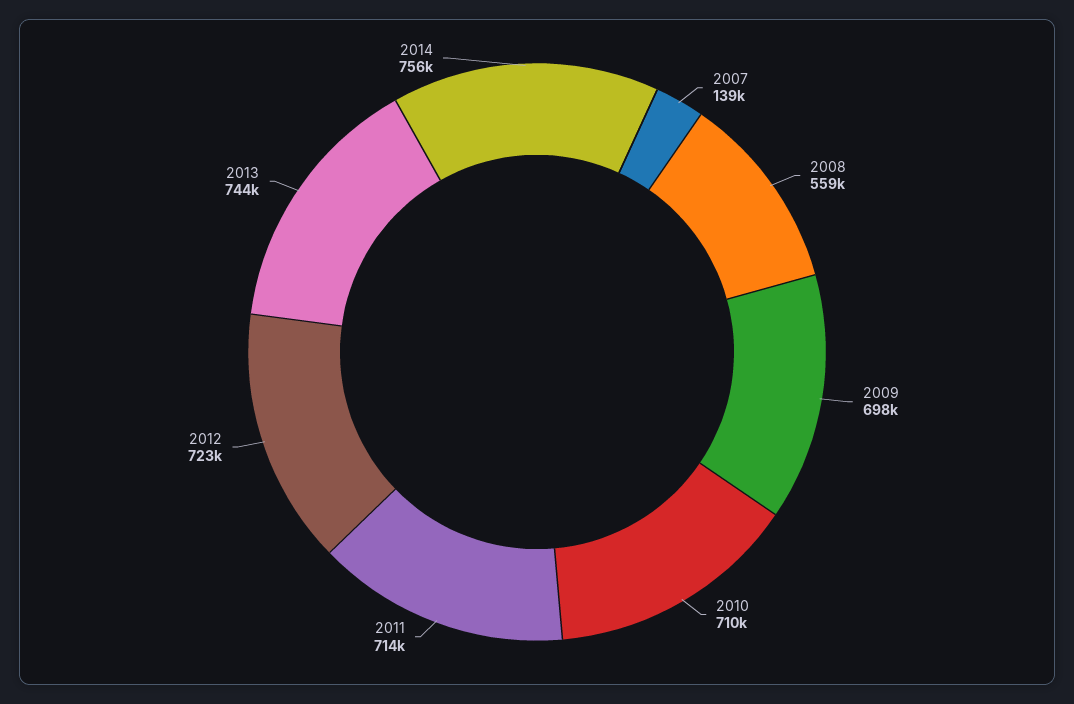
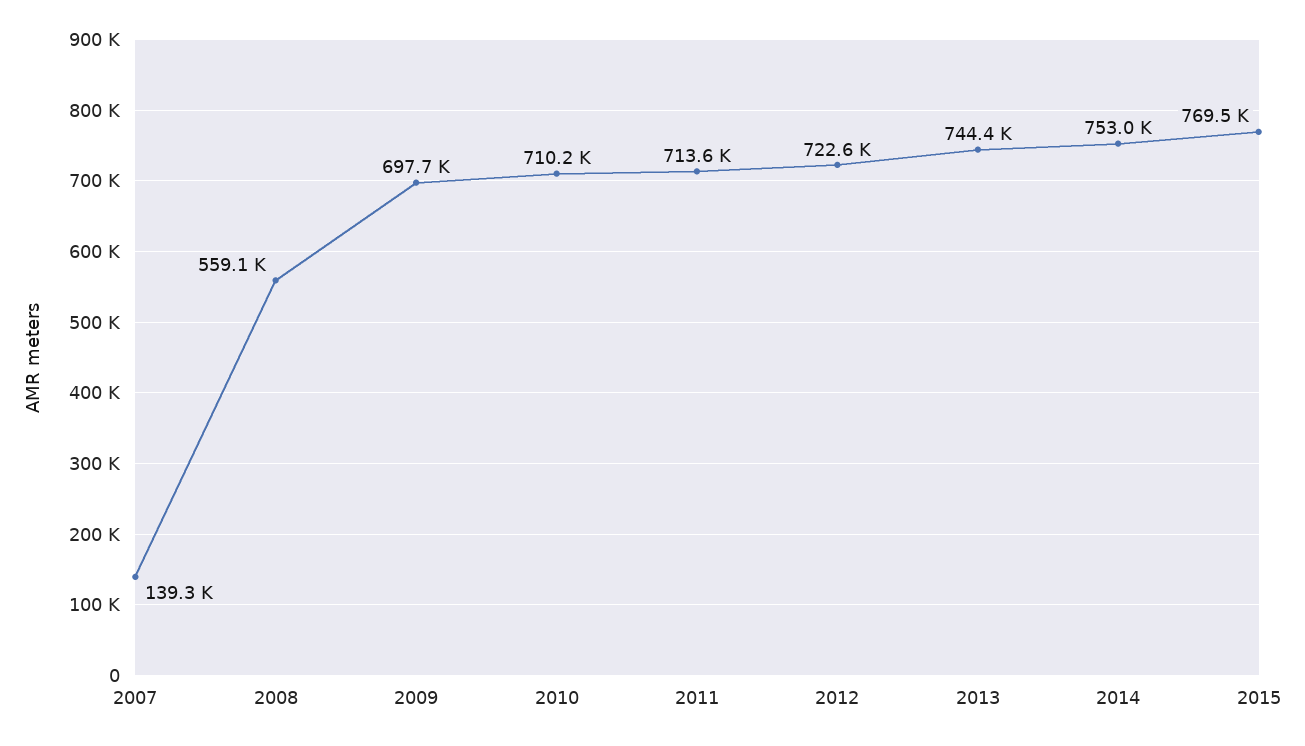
2014: 756000 -> 753000
2015: none -> 769500

